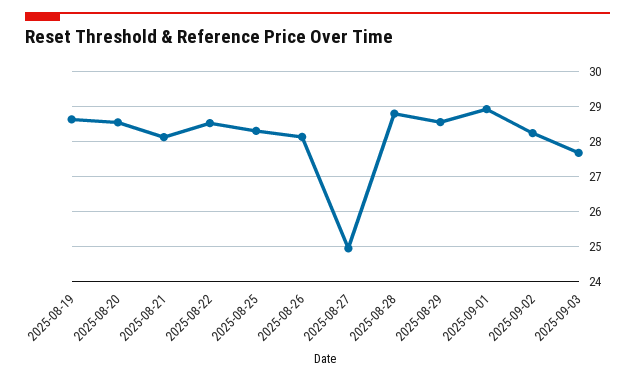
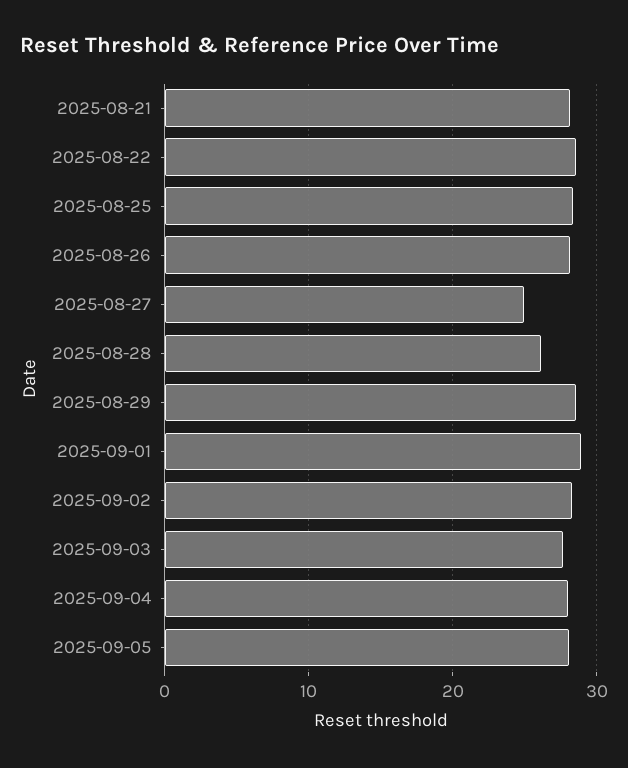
2025-08-19: 28.6 -> none
2025-08-20: 28.6 -> none
2025-08-28: 28.8 -> 26
2025-09-04: none -> 28
2025-09-05: none -> 28

